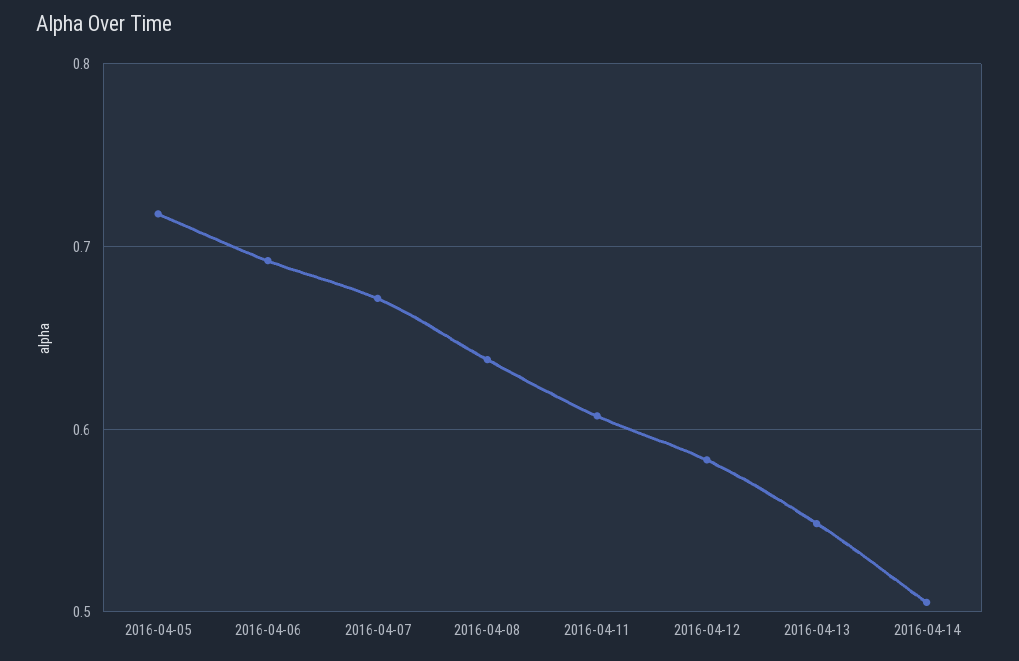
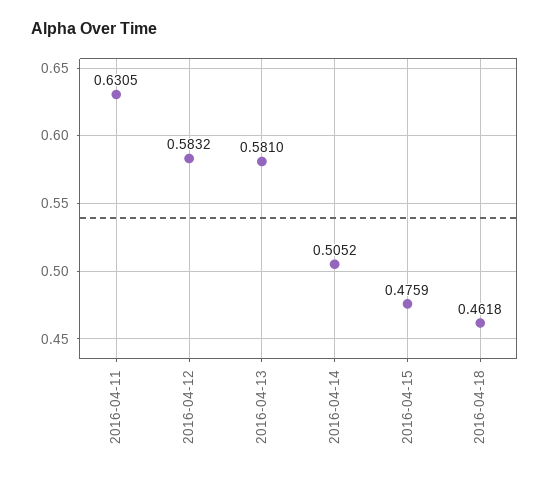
2016-04-05: 0.72 -> none
2016-04-06: 0.69 -> none
2016-04-07: 0.67 -> none
2016-04-08: 0.64 -> none
2016-04-11: 0.61 -> 0.6305
2016-04-13: 0.55 -> 0.581
2016-04-15: none -> 0.4759
2016-04-18: none -> 0.4618

